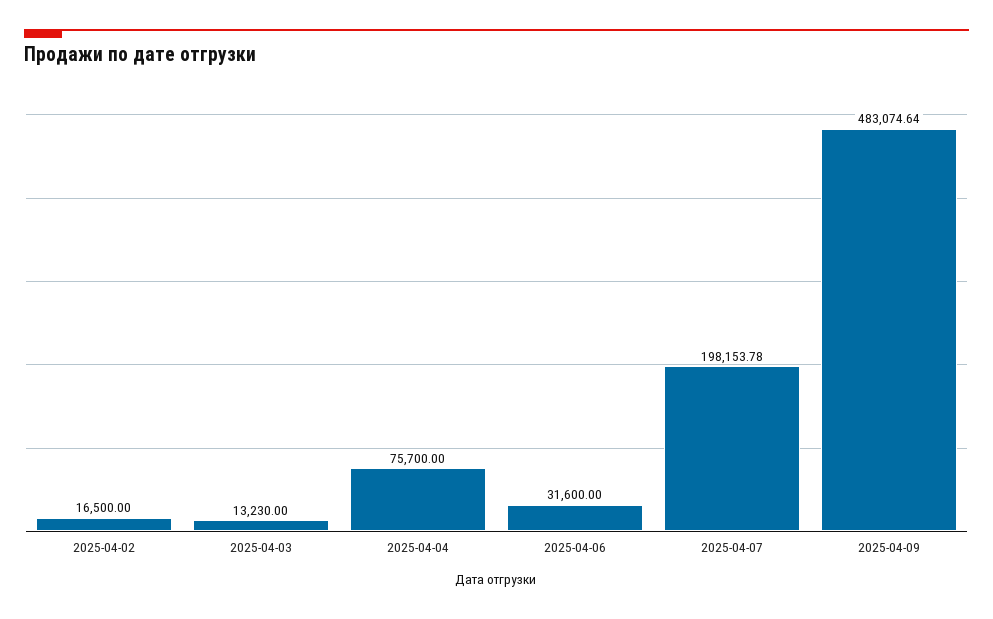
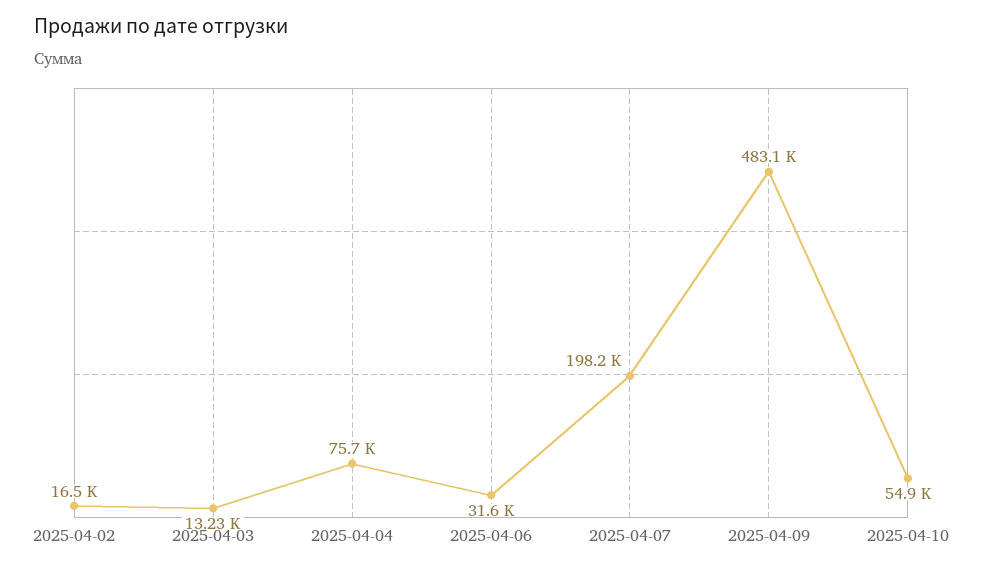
2025-04-10: none -> 54900

